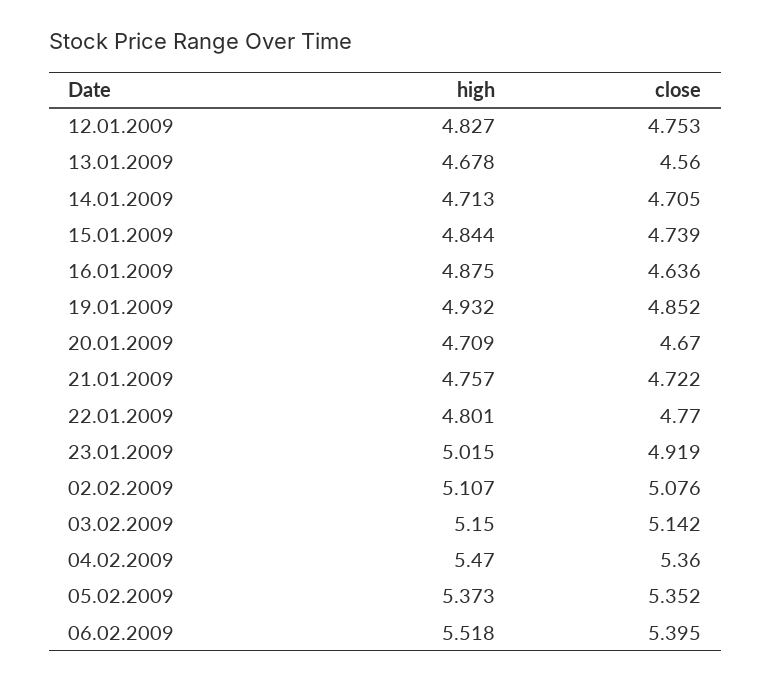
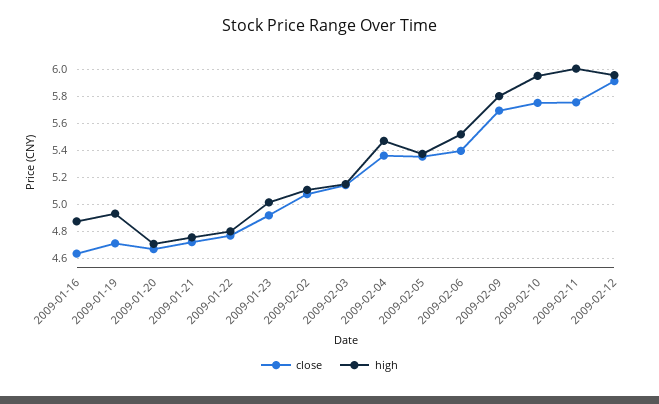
high, 12.01.2009: 4.827 -> none
close, 12.01.2009: 4.753 -> none
high, 13.01.2009: 4.678 -> none
close, 13.01.2009: 4.56 -> none
high, 14.01.2009: 4.713 -> none
close, 14.01.2009: 4.705 -> none
high, 15.01.2009: 4.844 -> none
close, 15.01.2009: 4.739 -> none
close, 19.01.2009: 4.852 -> 4.7
close, 2009-02-09: none -> 5.7
high, 2009-02-09: none -> 5.8
close, 2009-02-10: none -> 5.75
high, 2009-02-10: none -> 5.95
close, 2009-02-11: none -> 5.75
high, 2009-02-11: none -> 6
close, 2009-02-12: none -> 5.9
high, 2009-02-12: none -> 5.95

